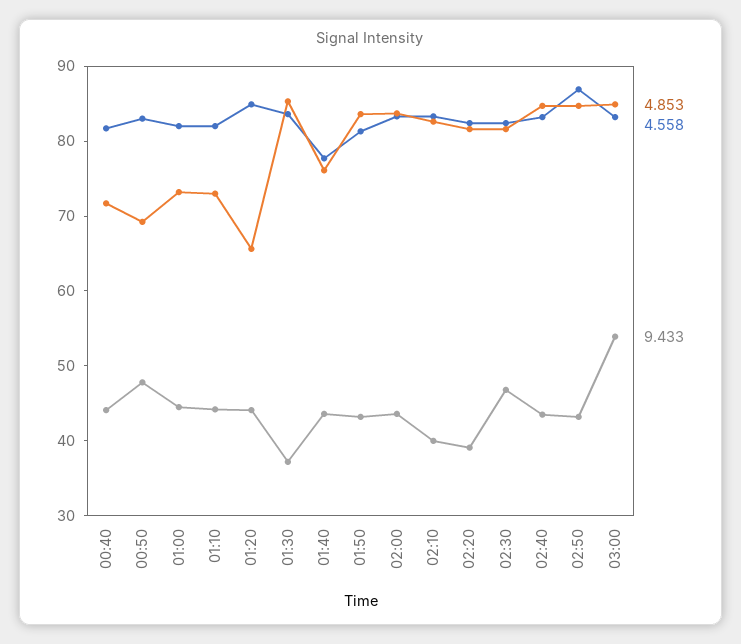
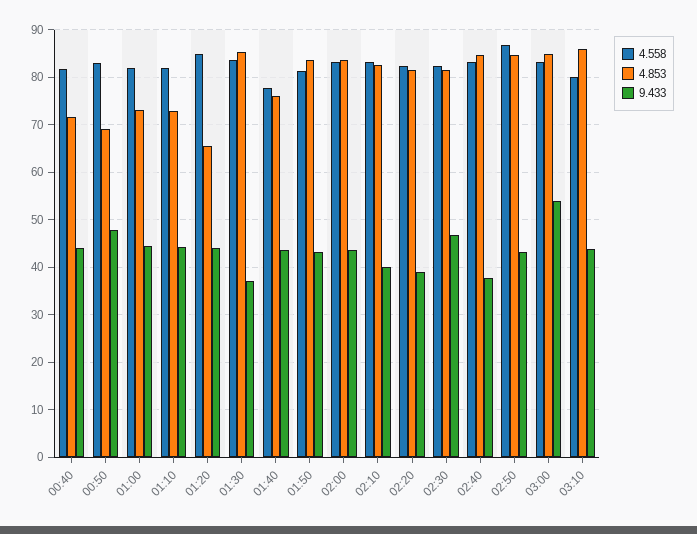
9.433, 02:40: 44 -> 38
4.558, 03:10: none -> 80
4.853, 03:10: none -> 86
9.433, 03:10: none -> 44

